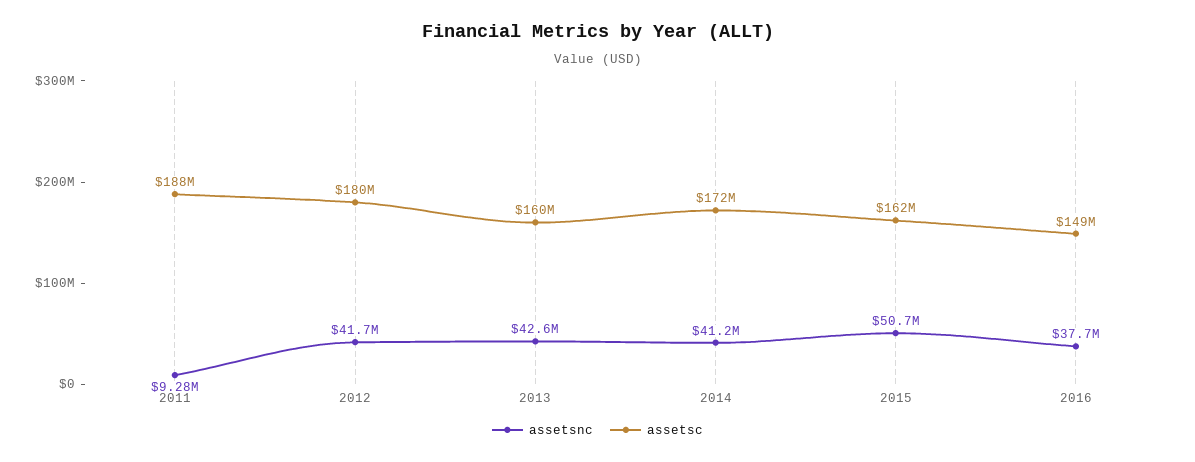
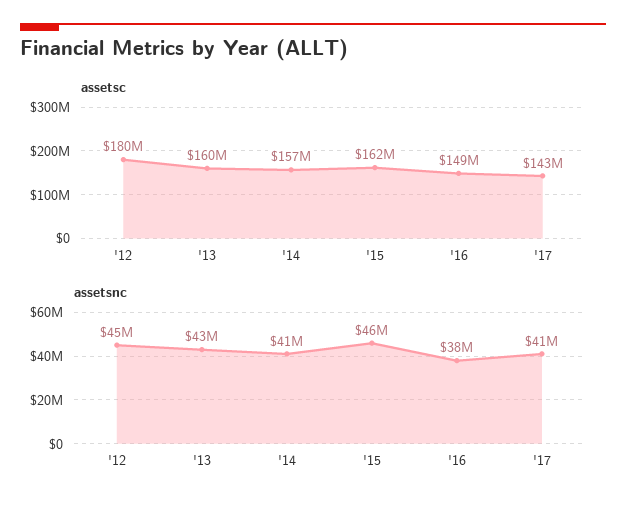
assetsnc, 2011: 9280000 -> none
assetsc, 2011: 188000000 -> none
assetsnc, 2012: 41700000 -> 45000000
assetsc, 2014: 172000000 -> 157000000
assetsnc, 2015: 50700000 -> 46000000
assetsc, '17: none -> 143000000
assetsnc, '17: none -> 41000000

